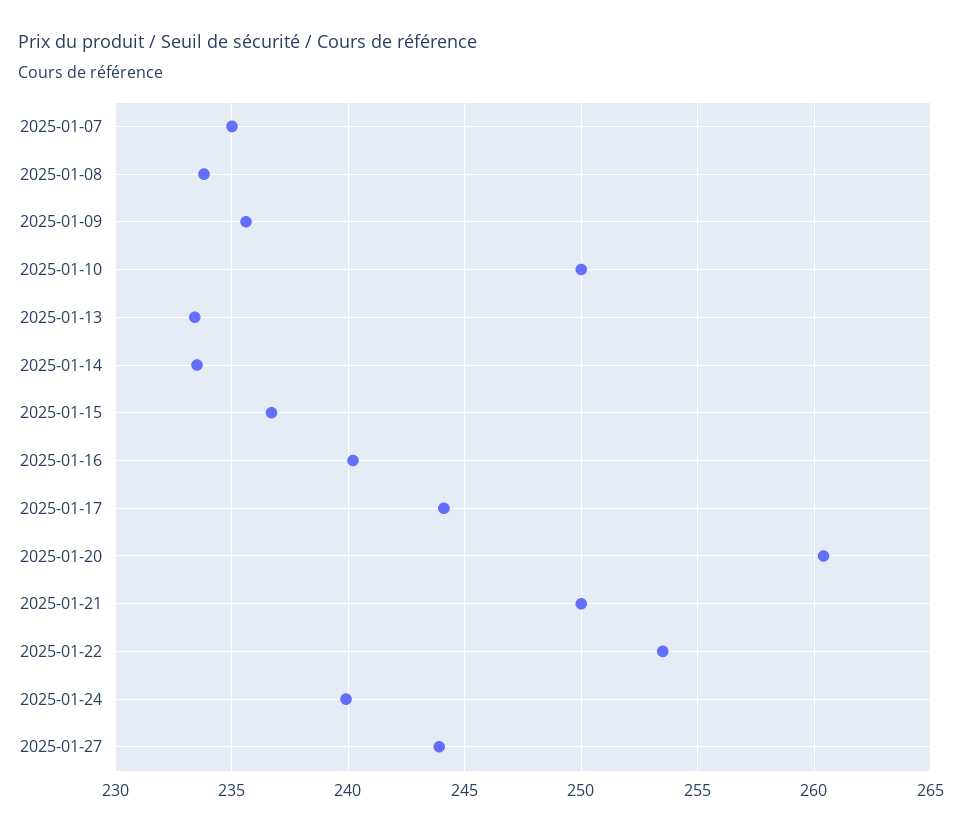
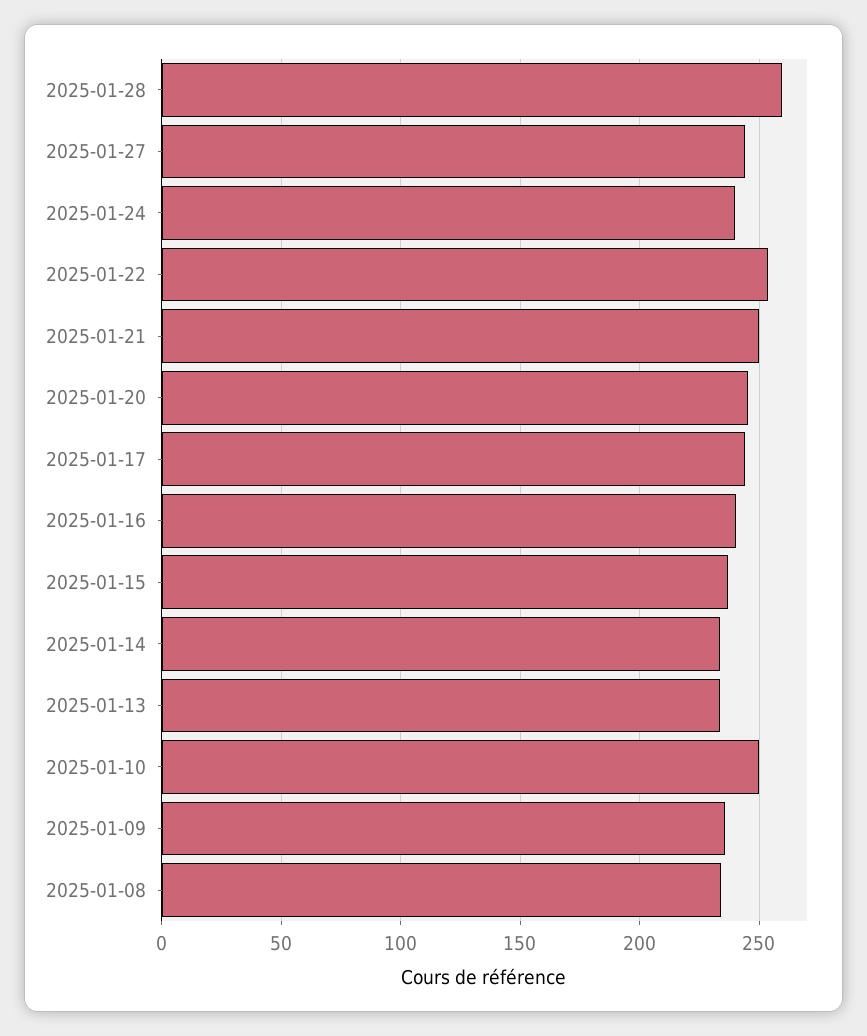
2025-01-07: 235 -> none
2025-01-20: 260.5 -> 245
2025-01-28: none -> 260

